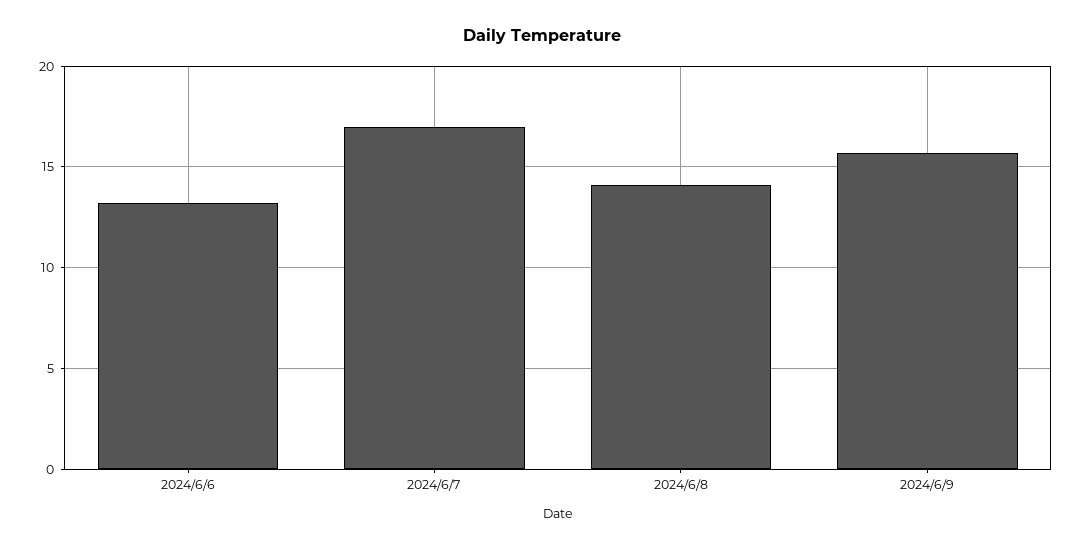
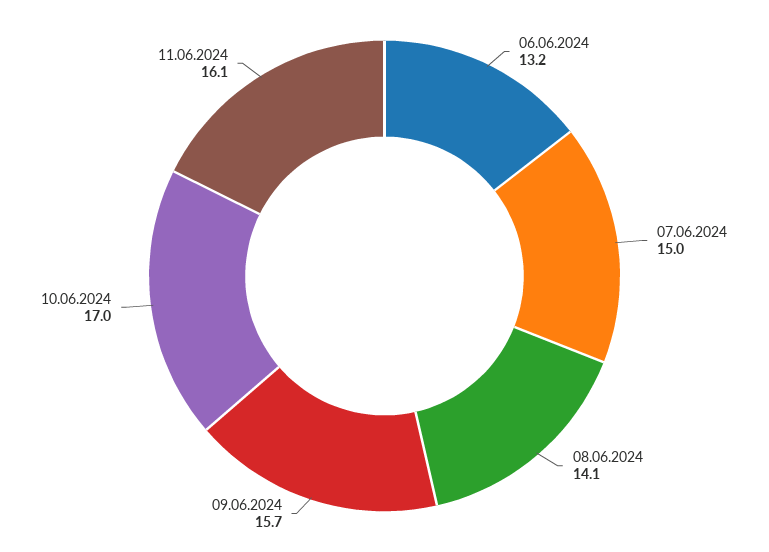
2024/6/7: 17 -> 15
10.06.2024: none -> 17
11.06.2024: none -> 16.1

